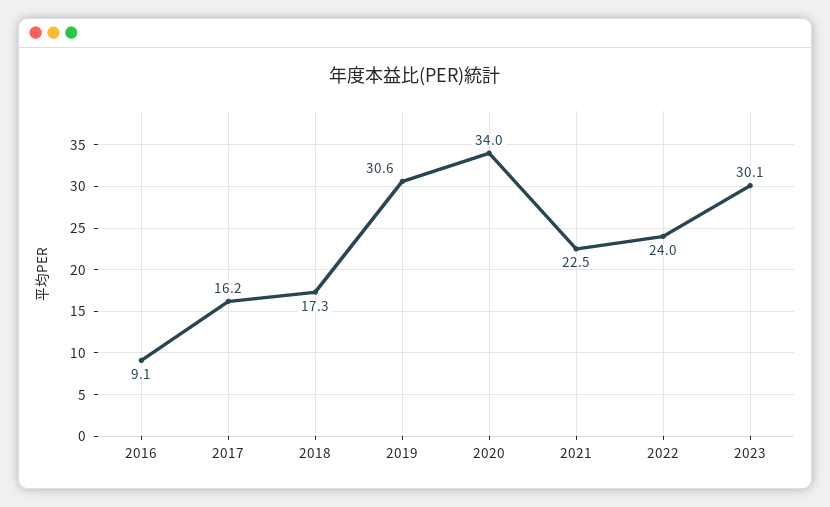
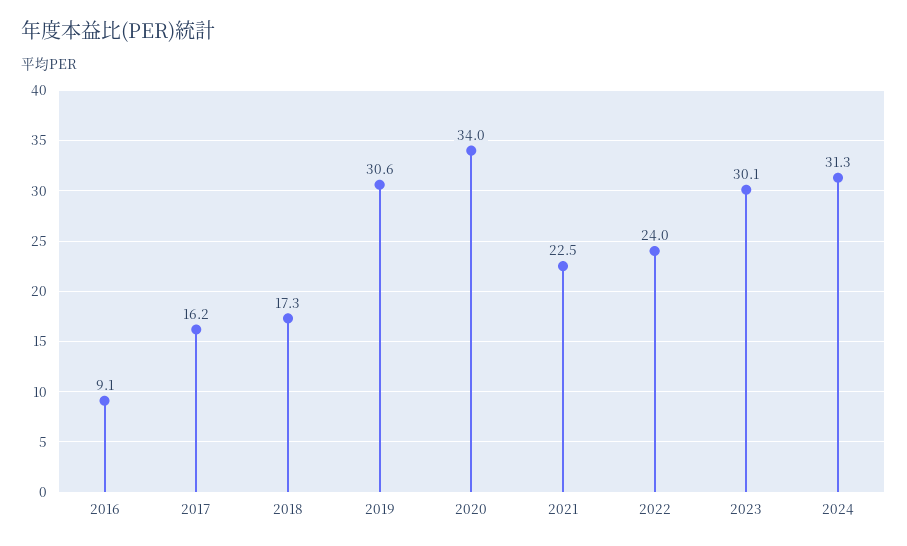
2024: none -> 31.3

